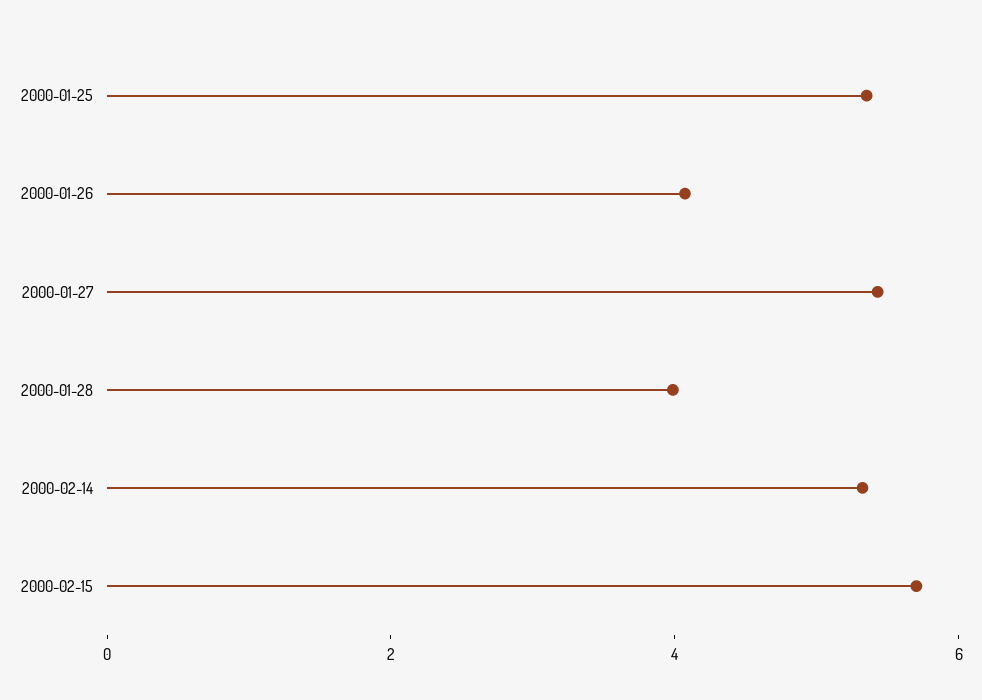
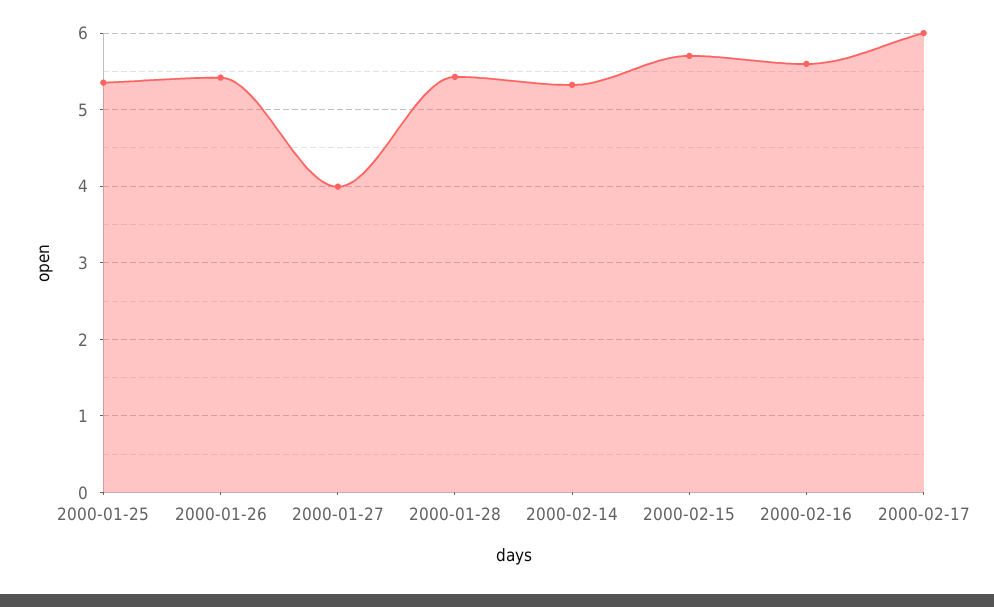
2000-01-26: 4 -> 5.4
2000-01-27: 5.5 -> 4
2000-01-28: 4 -> 5.4
2000-02-16: none -> 5.6
2000-02-17: none -> 6

